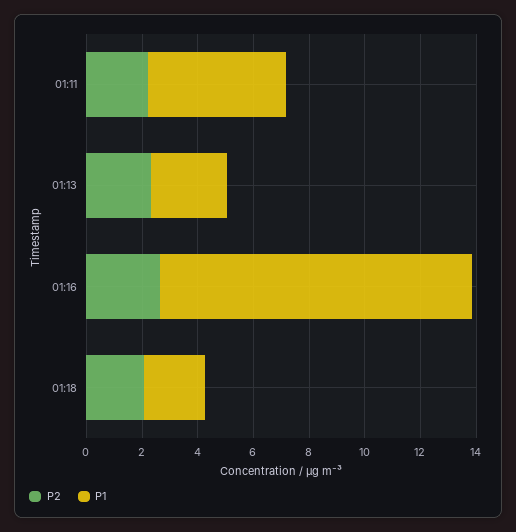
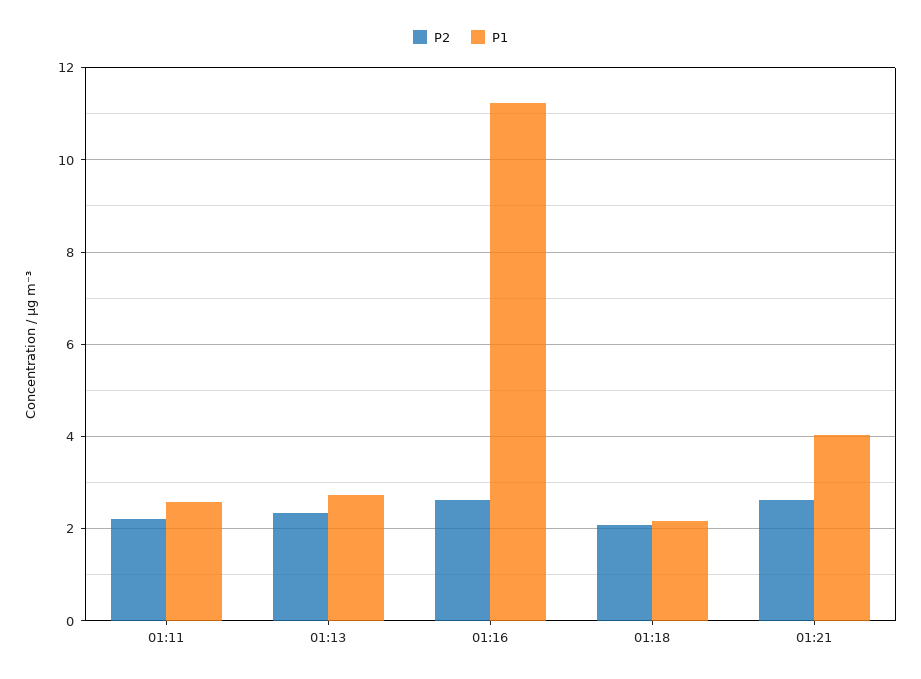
P1, 01:11: 5 -> 2.6
P2, 01:21: none -> 2.6
P1, 01:21: none -> 4

